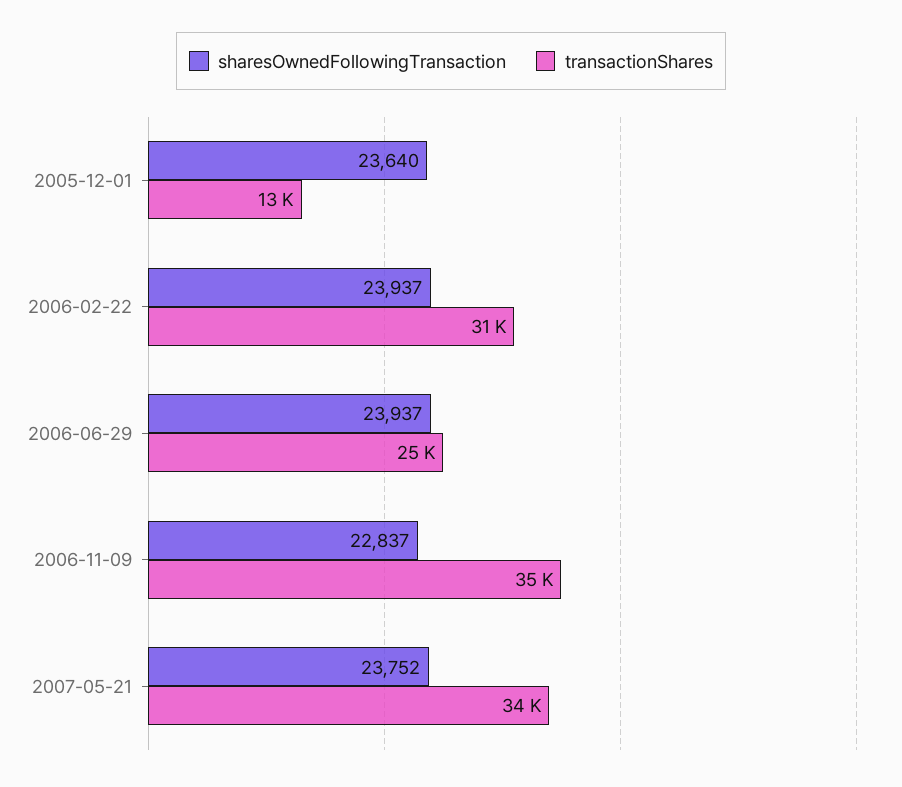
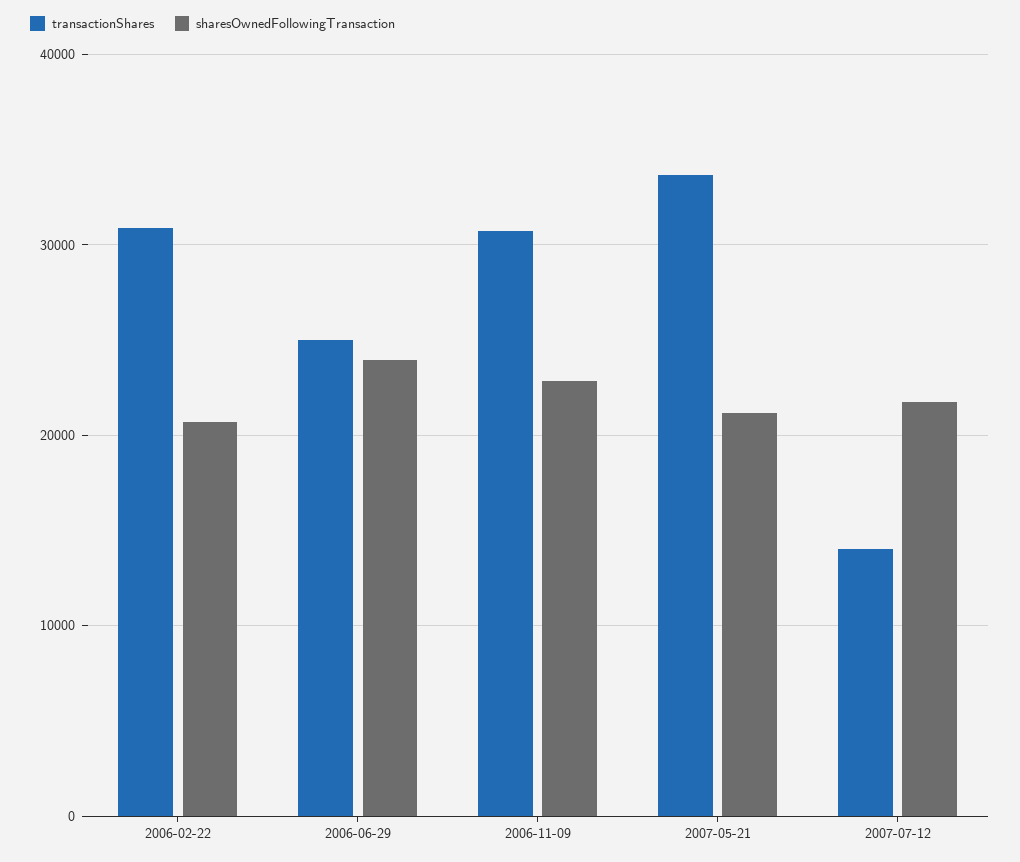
sharesOwnedFollowingTransaction, 2005-12-01: 23640 -> none
transactionShares, 2005-12-01: 13000 -> none
sharesOwnedFollowingTransaction, 2006-02-22: 23937 -> 21000
transactionShares, 2006-11-09: 35000 -> 31000
sharesOwnedFollowingTransaction, 2007-05-21: 23752 -> 21000
transactionShares, 2007-07-12: none -> 14000
sharesOwnedFollowingTransaction, 2007-07-12: none -> 22000

